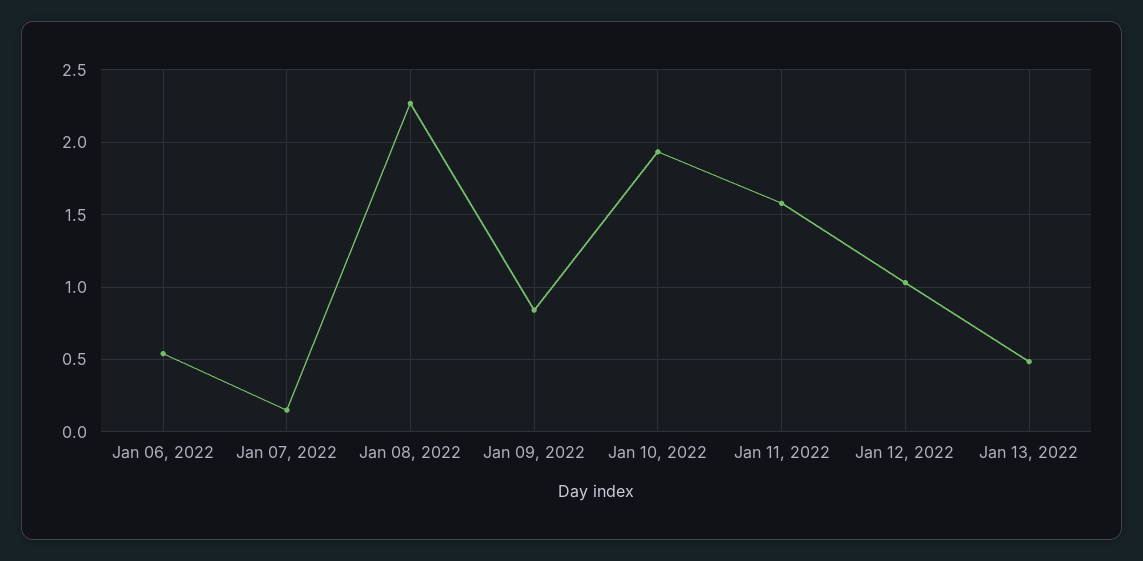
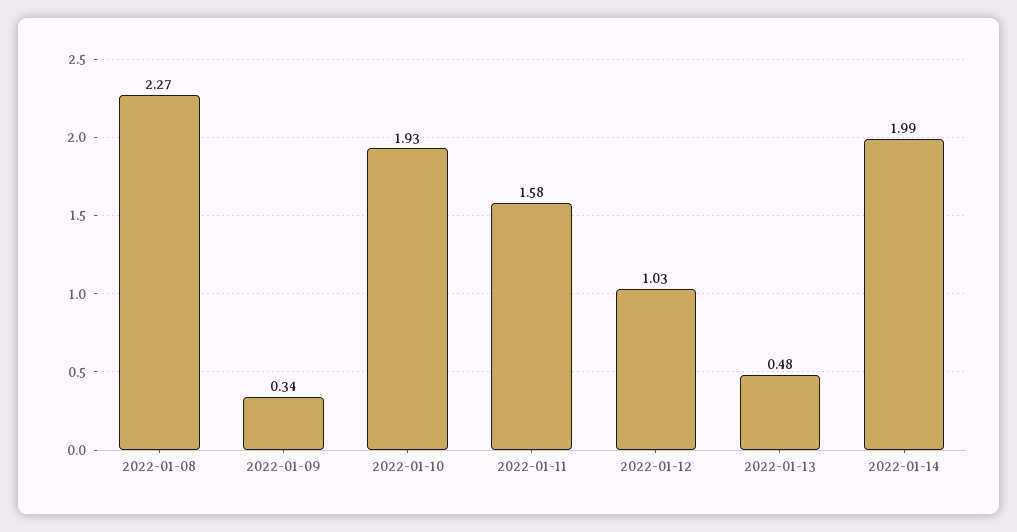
Jan 06, 2022: 0.55 -> none
Jan 07, 2022: 0.15 -> none
Jan 09, 2022: 0.85 -> 0.34
2022-01-14: none -> 1.99

